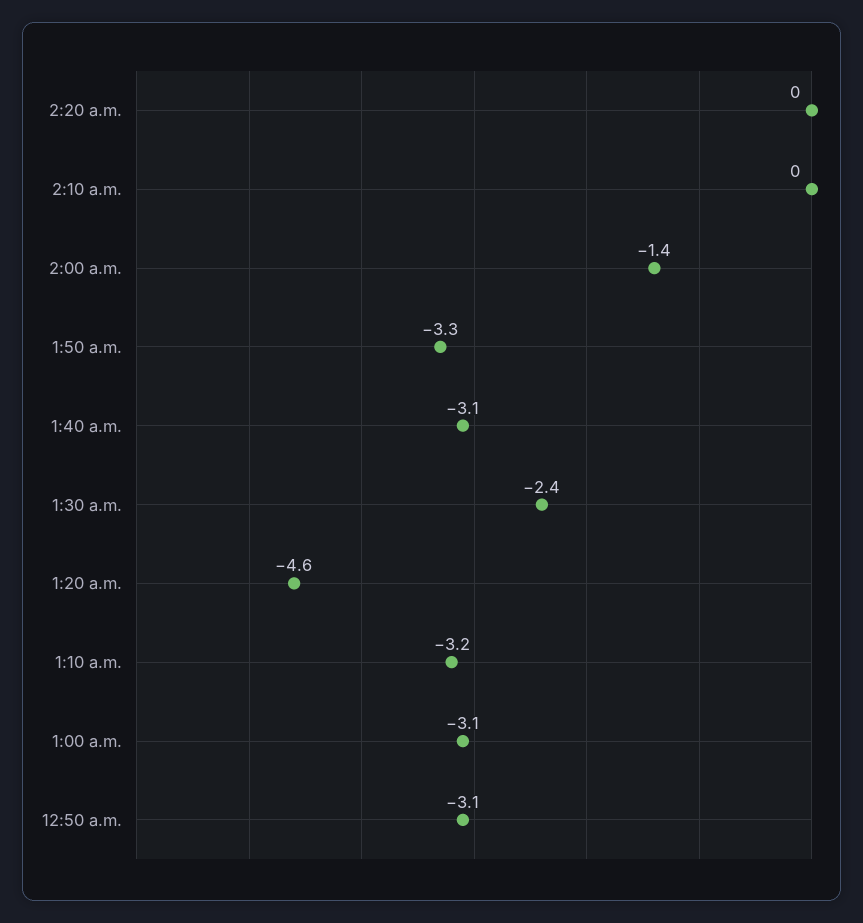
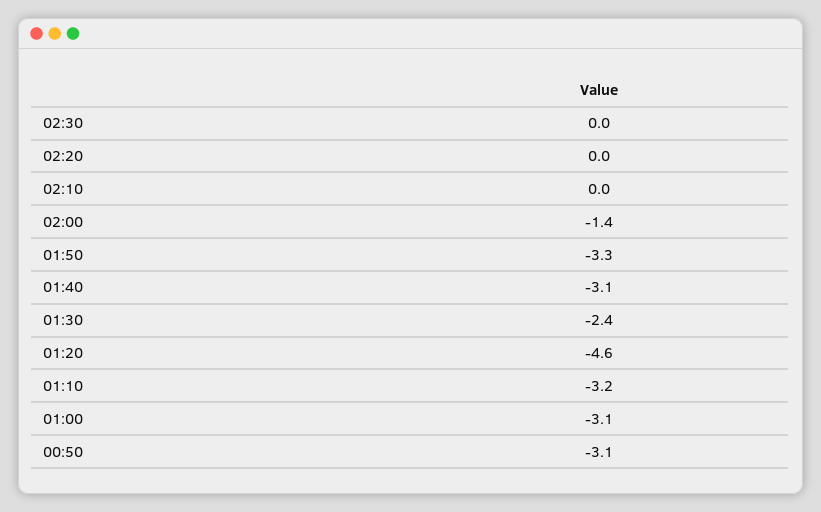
02:30: none -> 0

